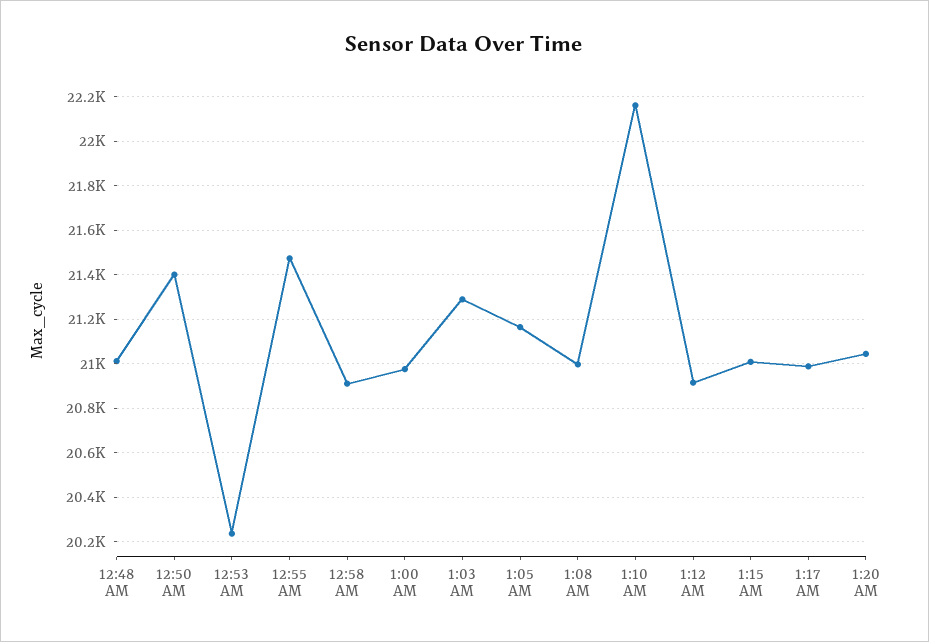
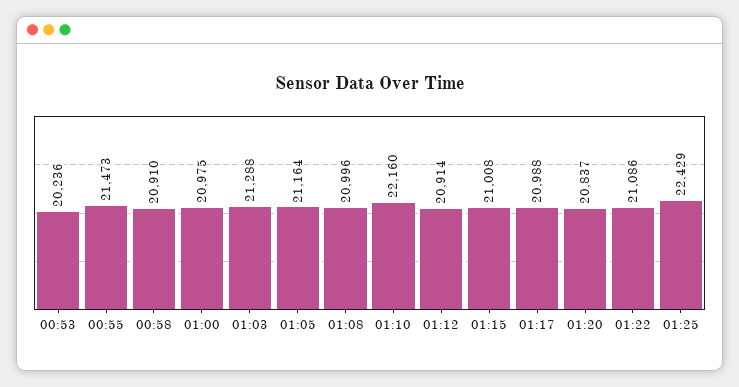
12:48 AM: 21000 -> none
12:50 AM: 21400 -> none
1:20 AM: 21050 -> 20837
01:22: none -> 21086
01:25: none -> 22429

